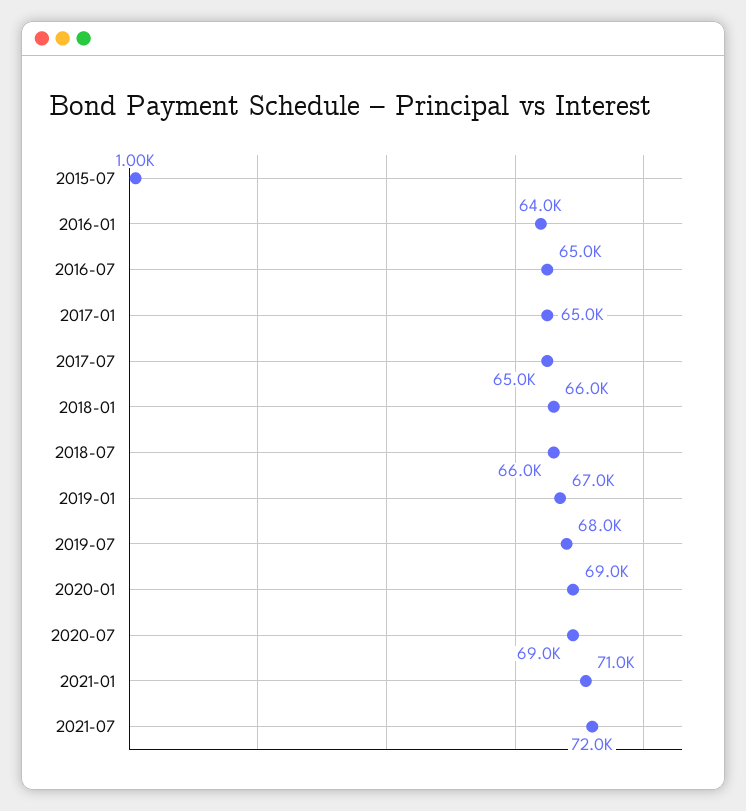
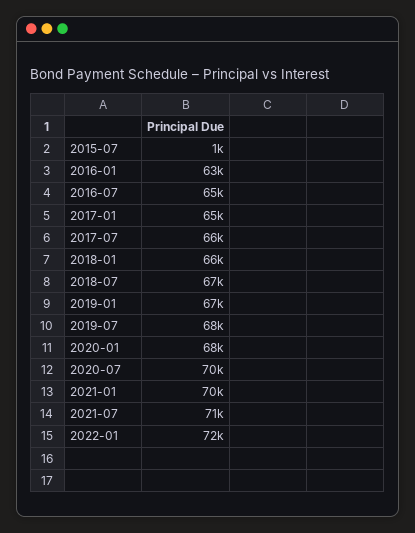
2016-01: 64000 -> 63000
2017-07: 65000 -> 66000
2018-07: 66000 -> 67000
2020-01: 69000 -> 68000
2020-07: 69000 -> 70000
2021-01: 71000 -> 70000
2021-07: 72000 -> 71000
2022-01: none -> 72000

